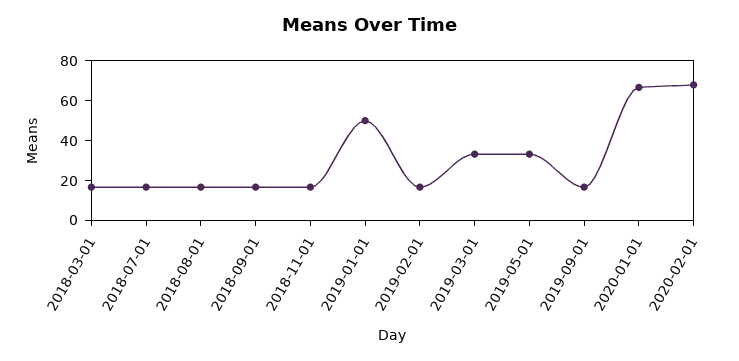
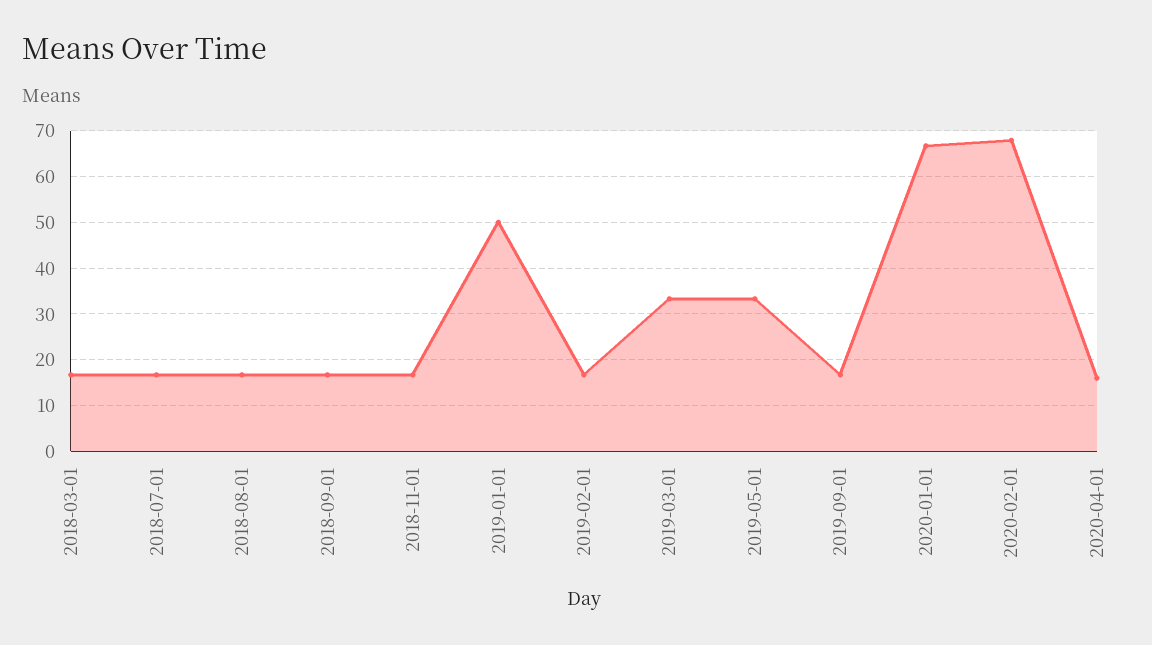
2020-04-01: none -> 16

